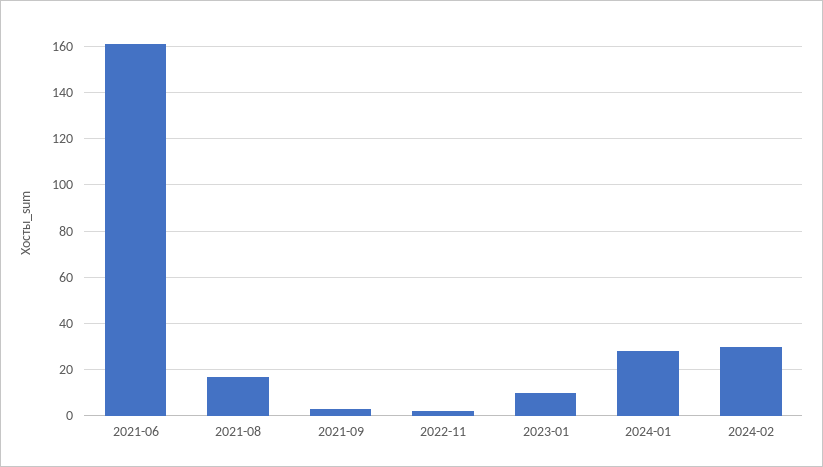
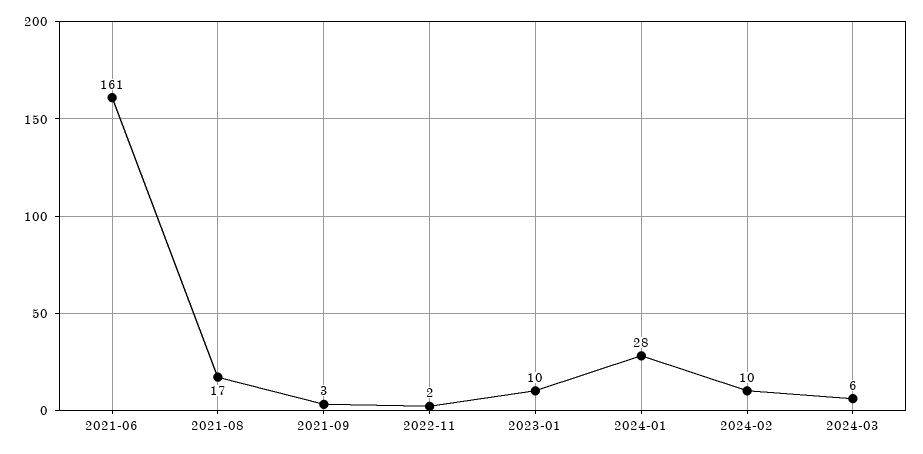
2024-02: 30 -> 10
2024-03: none -> 6

